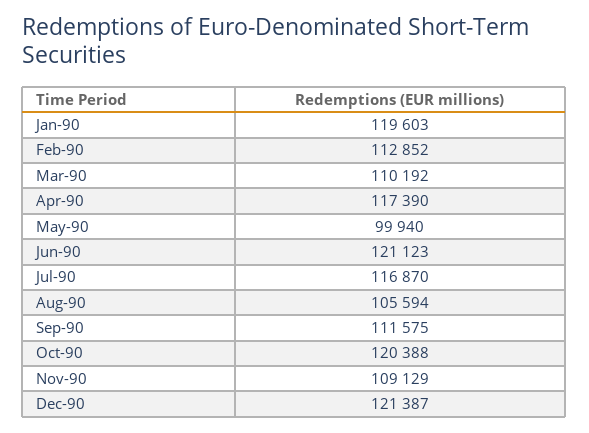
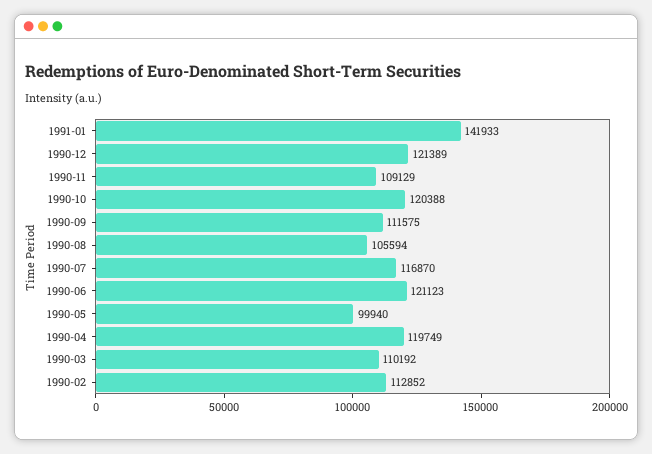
Jan-90: 119603 -> none
Apr-90: 117390 -> 119749
Dec-90: 121387 -> 121389
1991-01: none -> 141933

